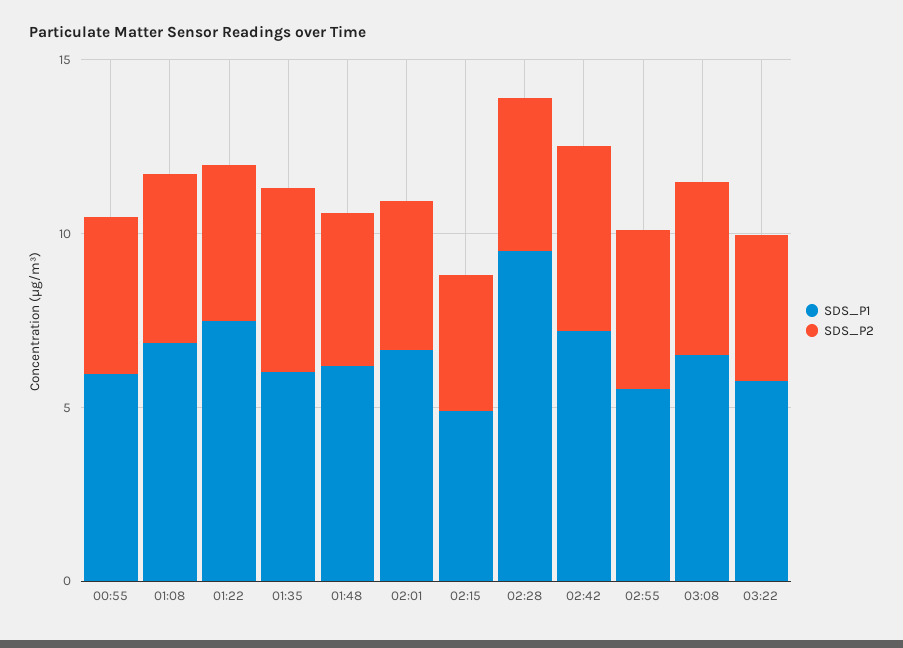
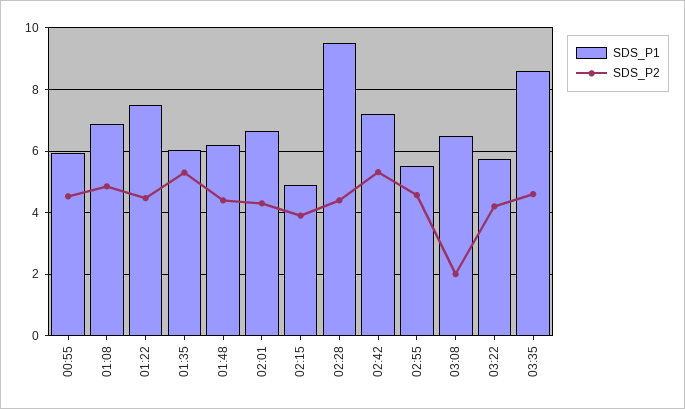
SDS_P2, 03:08: 5 -> 2
SDS_P1, 03:35: none -> 8.6
SDS_P2, 03:35: none -> 4.6

